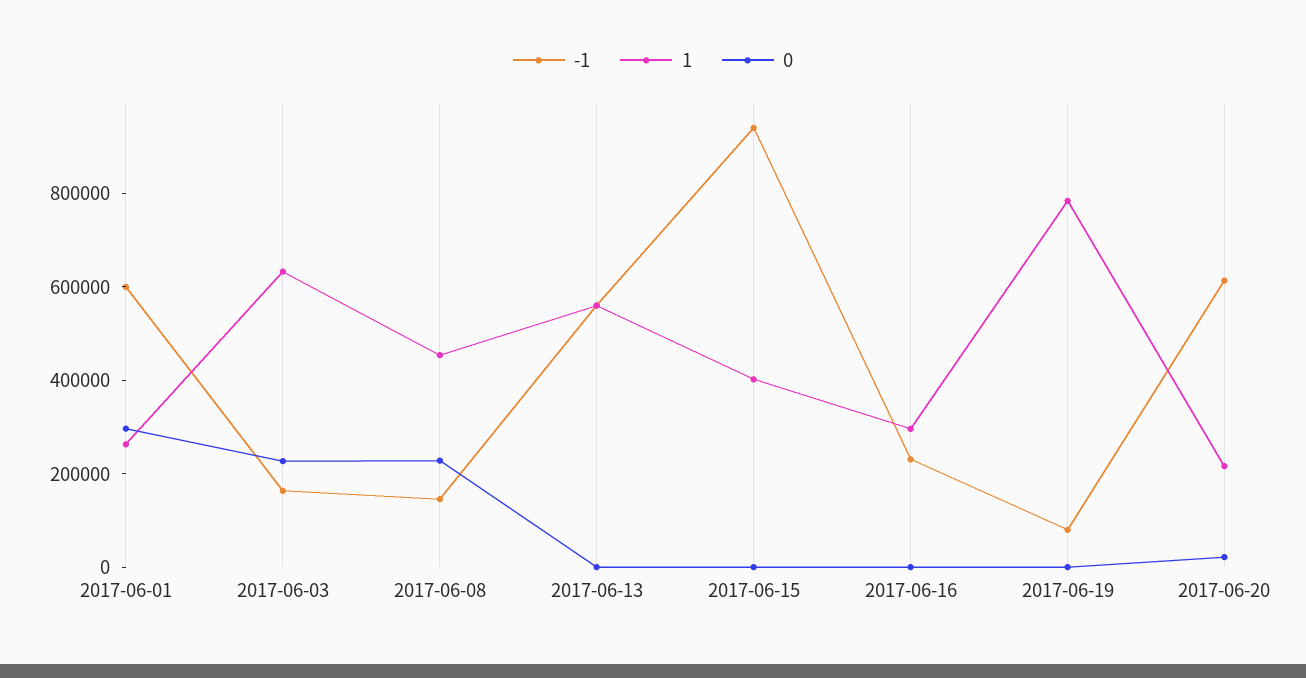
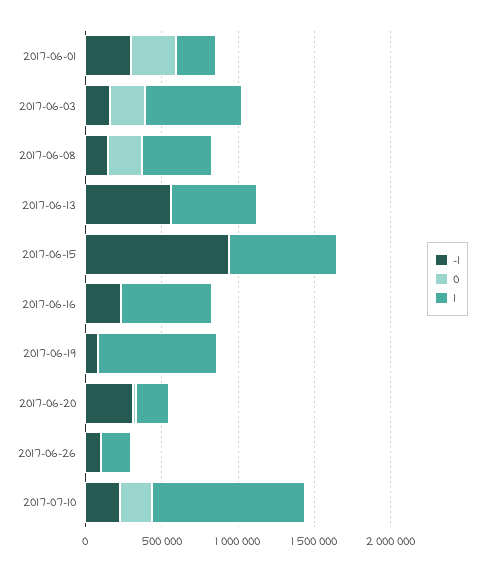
-1, 2017-06-01: 600000 -> 300000
1, 2017-06-15: 400000 -> 700000
1, 2017-06-16: 300000 -> 600000
-1, 2017-06-20: 600000 -> 300000
-1, 2017-06-26: none -> 100000
0, 2017-06-26: none -> 0
1, 2017-06-26: none -> 200000
-1, 2017-07-10: none -> 200000
0, 2017-07-10: none -> 200000
1, 2017-07-10: none -> 1000000

